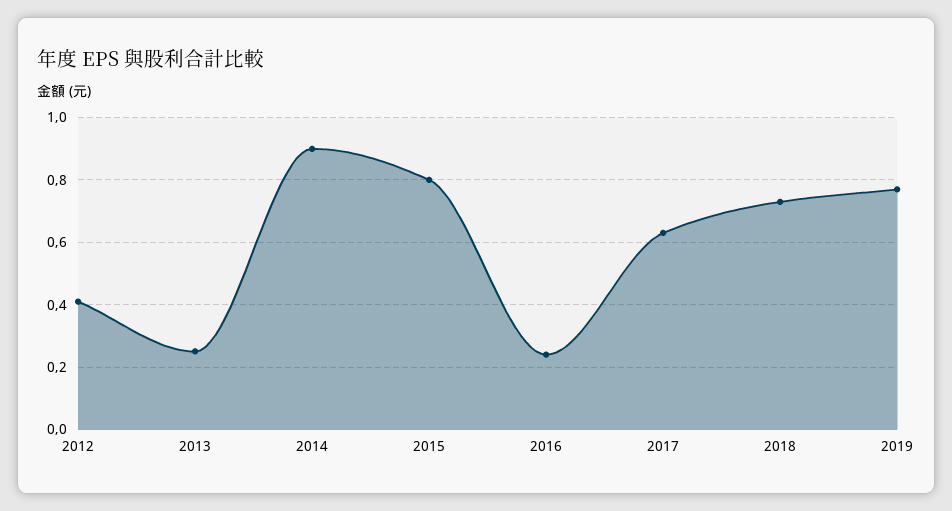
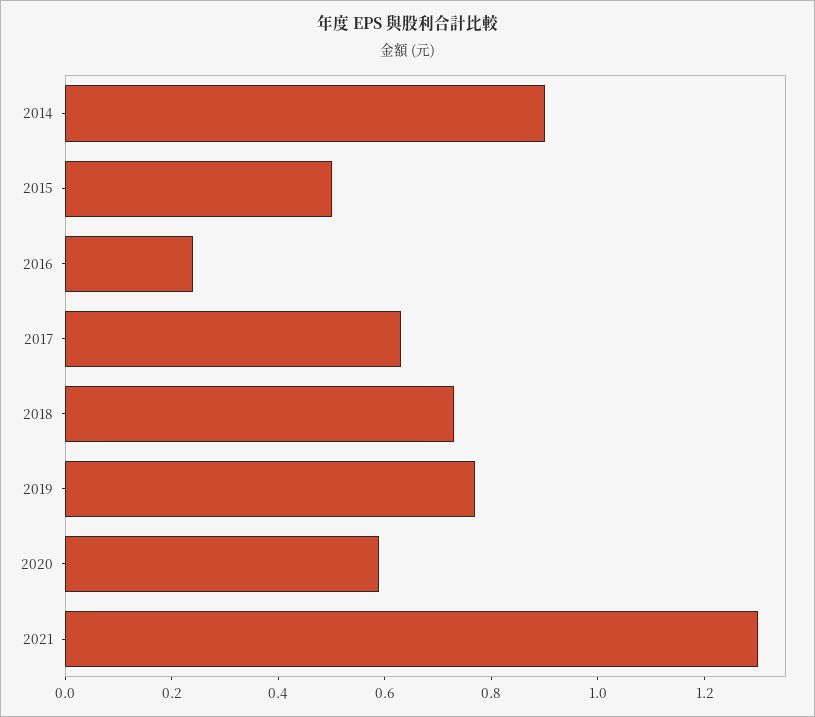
2012: 0.4 -> none
2013: 0.25 -> none
2015: 0.8 -> 0.5
2020: none -> 0.6
2021: none -> 1.3

